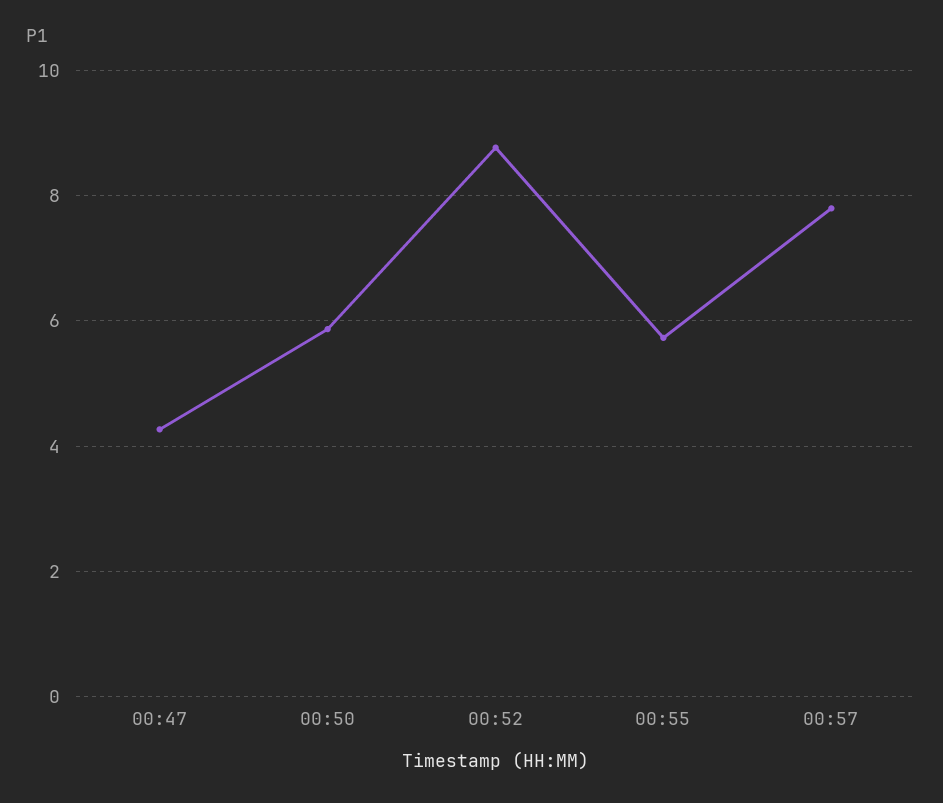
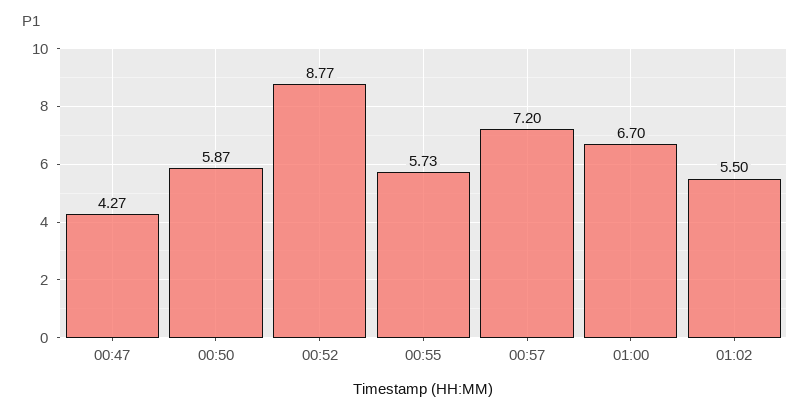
00:57: 7.8 -> 7.2
01:00: none -> 6.7
01:02: none -> 5.5

